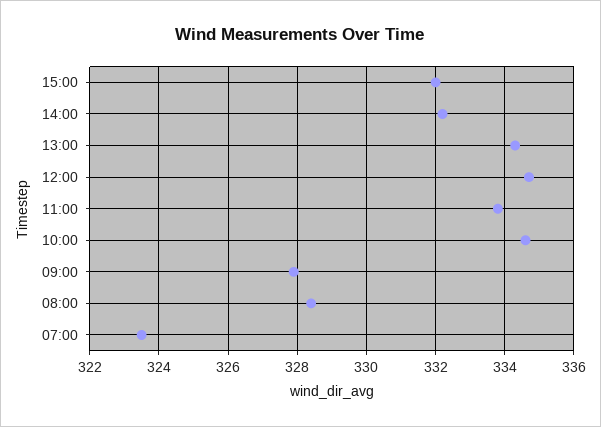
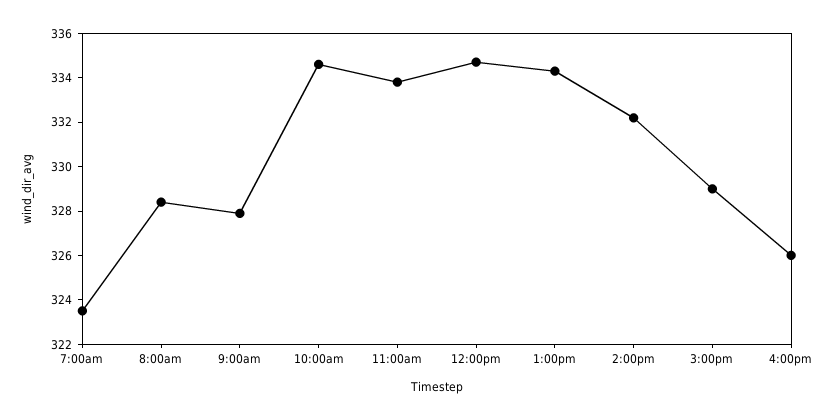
15:00: 332 -> 329
4:00pm: none -> 326

